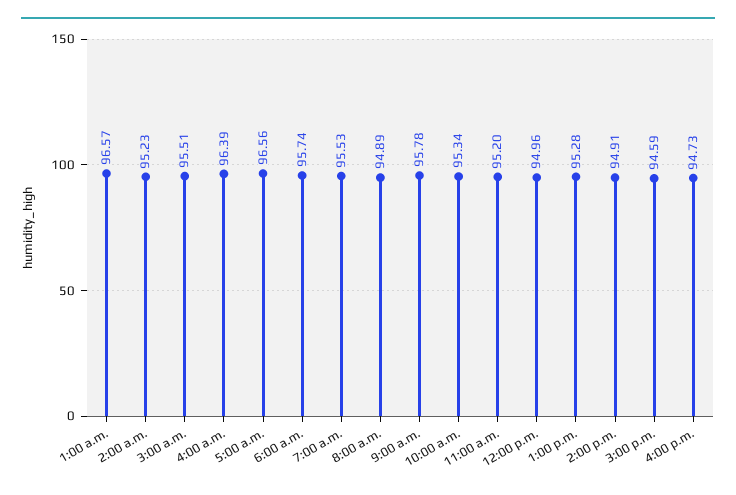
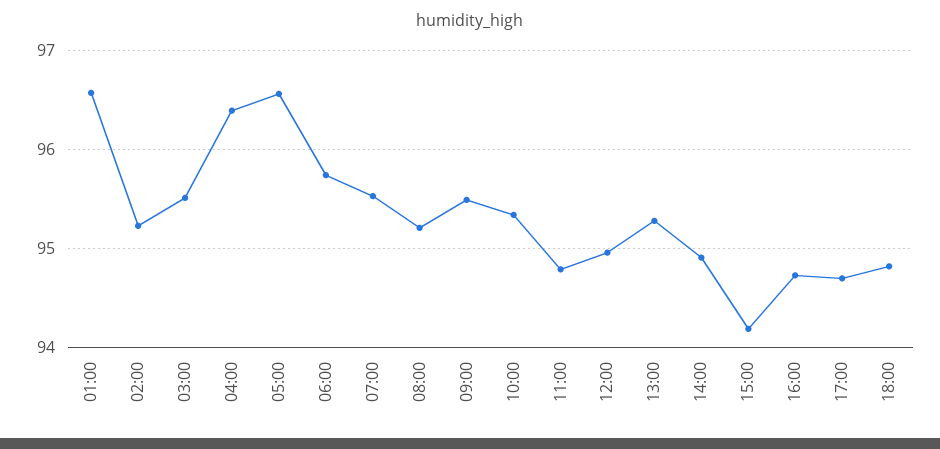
8:00 a.m.: 94.89 -> 95.2
9:00 a.m.: 95.78 -> 95.5
11:00 a.m.: 95.2 -> 94.8
3:00 p.m.: 94.59 -> 94.2
17:00: none -> 94.7
18:00: none -> 94.8

